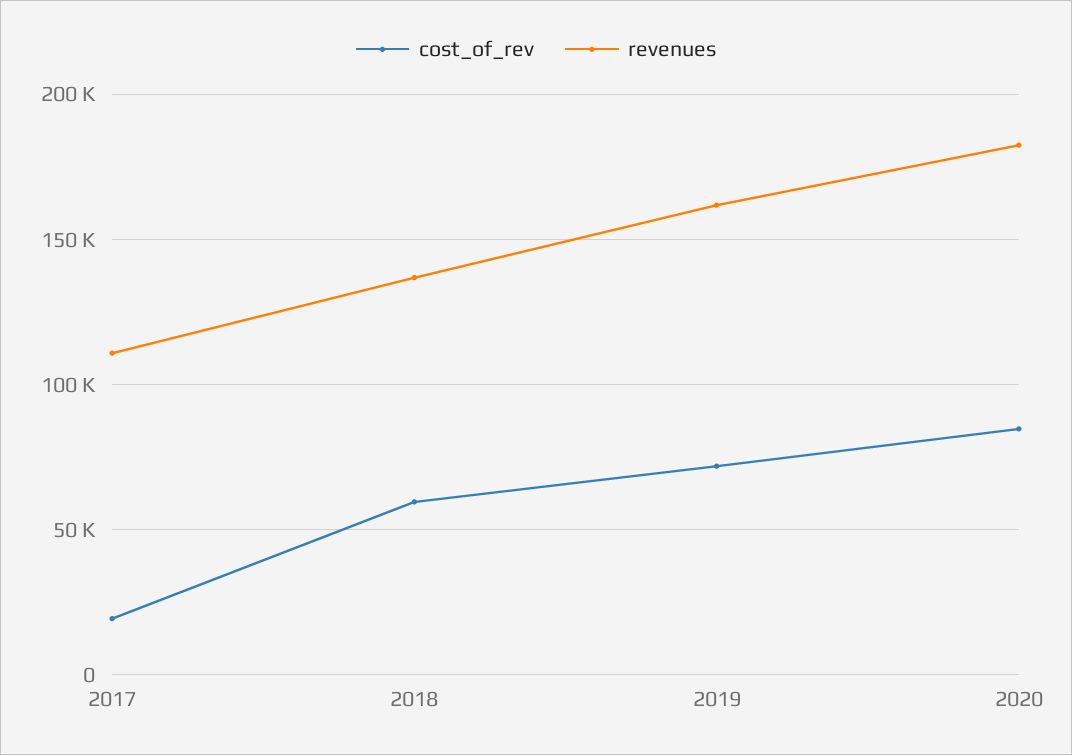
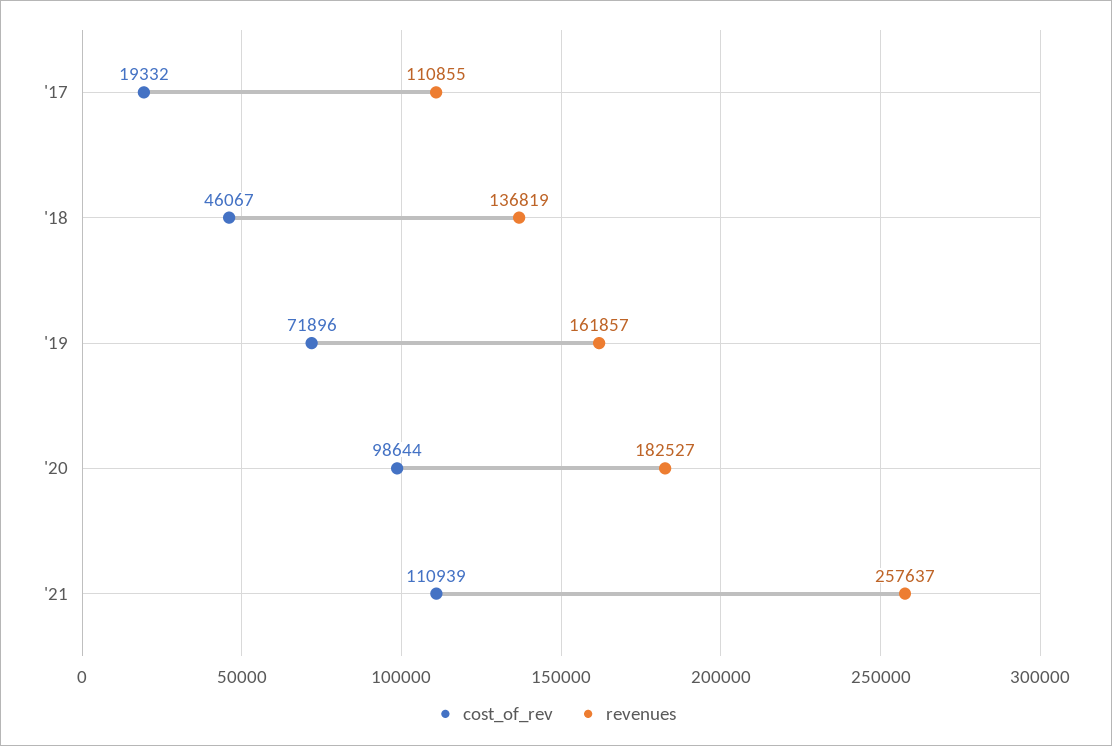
cost_of_rev, 2018: 60000 -> 46067
cost_of_rev, 2020: 85000 -> 98644
cost_of_rev, '21: none -> 110939
revenues, '21: none -> 257637

